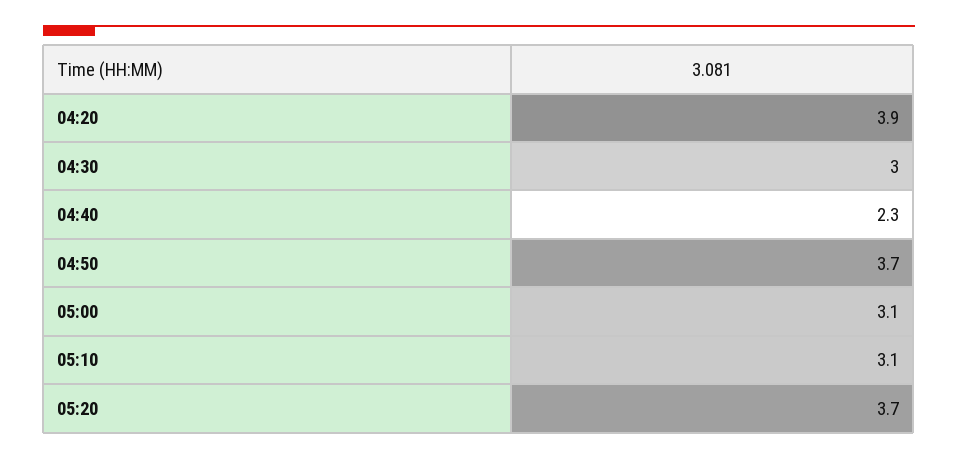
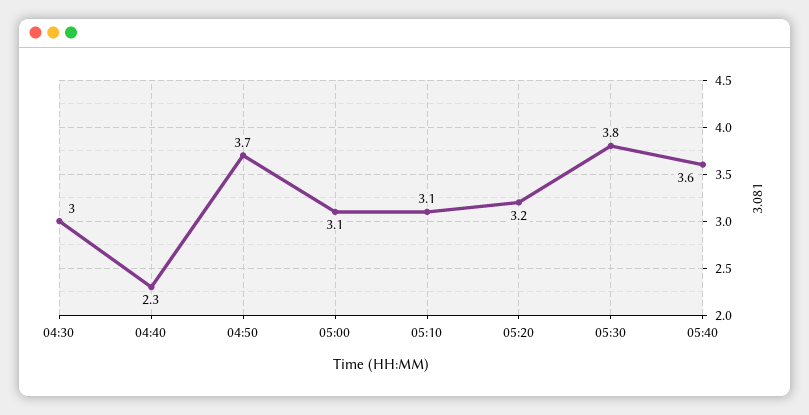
04:20: 3.9 -> none
05:20: 3.7 -> 3.2
05:30: none -> 3.8
05:40: none -> 3.6

